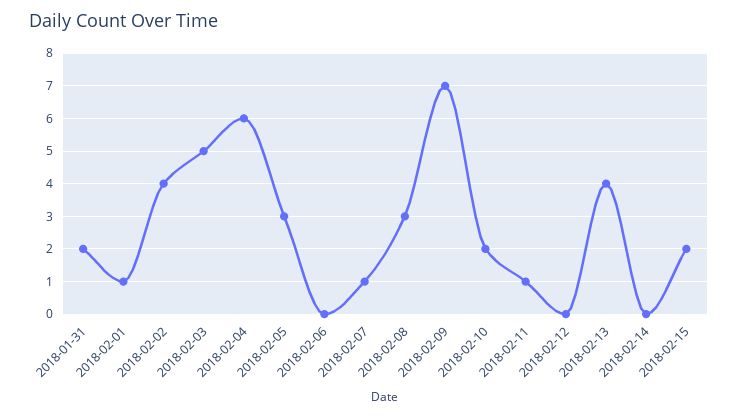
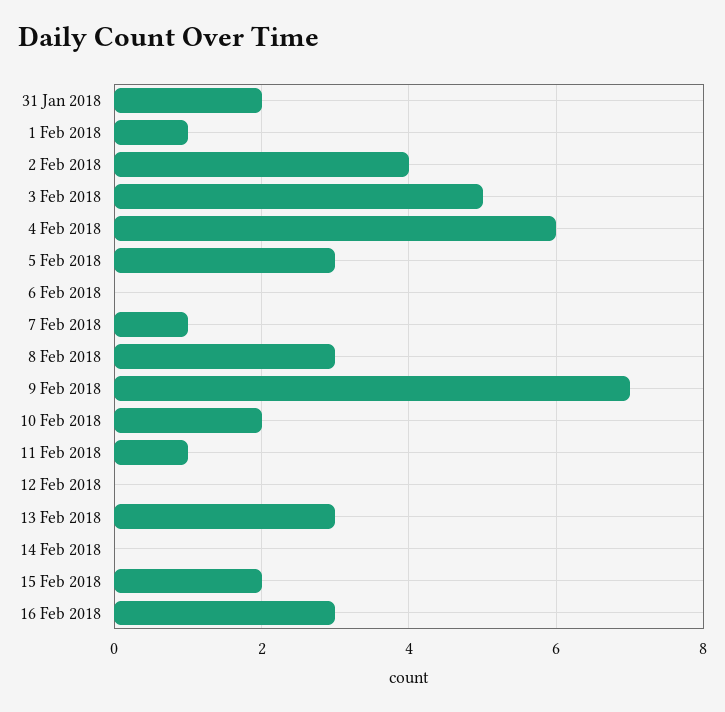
2018-02-13: 4 -> 3
16 Feb 2018: none -> 3

